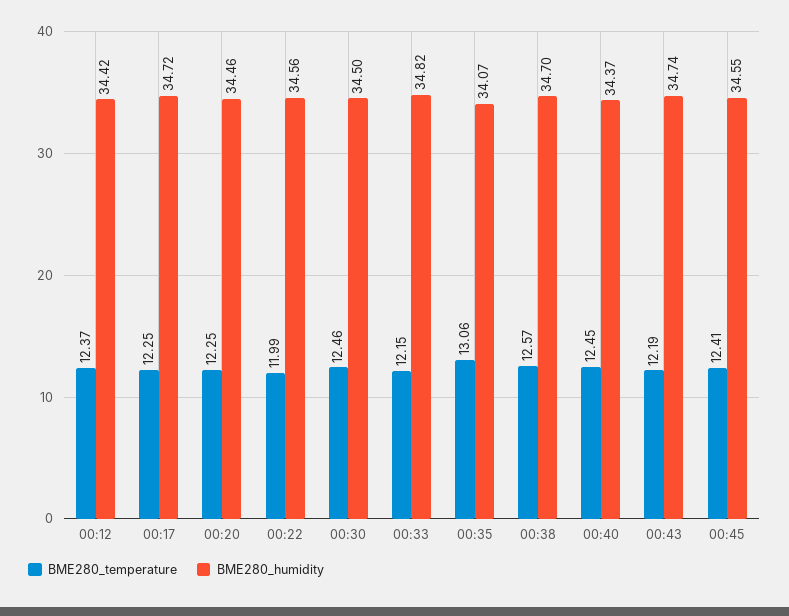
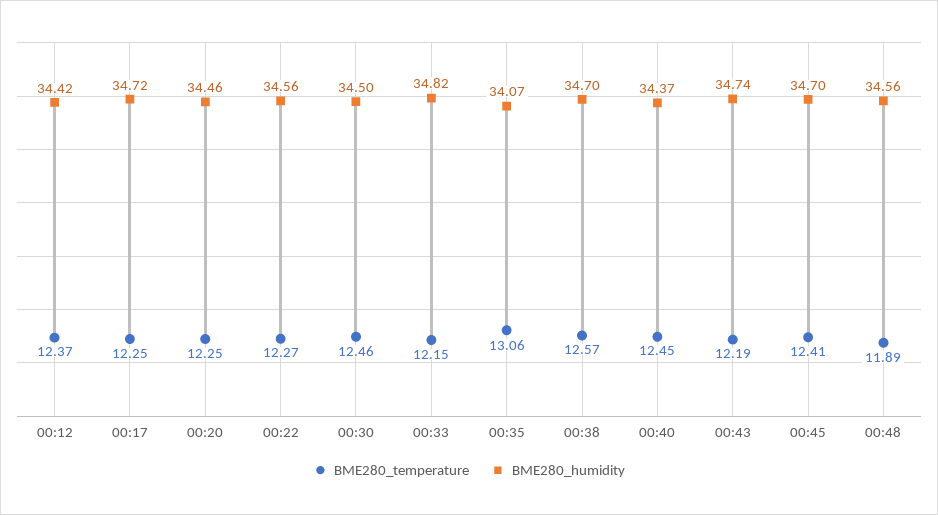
BME280_temperature, 00:22: 11.99 -> 12.27
BME280_humidity, 00:45: 34.55 -> 34.7
BME280_temperature, 00:48: none -> 11.89
BME280_humidity, 00:48: none -> 34.56

